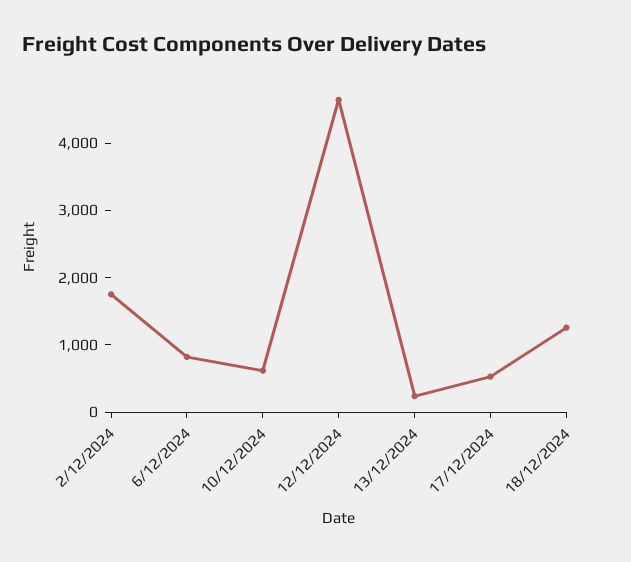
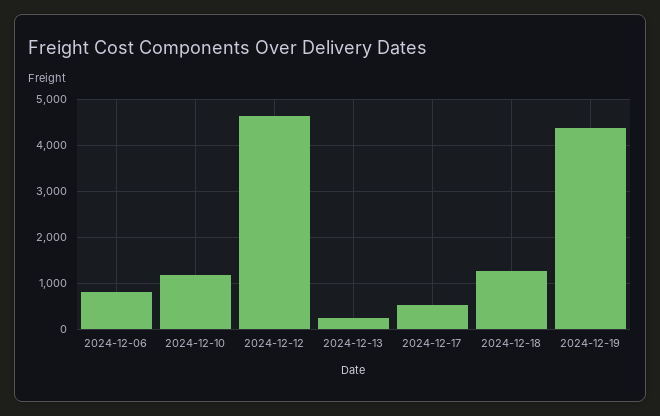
2/12/2024: 1800 -> none
10/12/2024: 600 -> 1200
2024-12-19: none -> 4400

